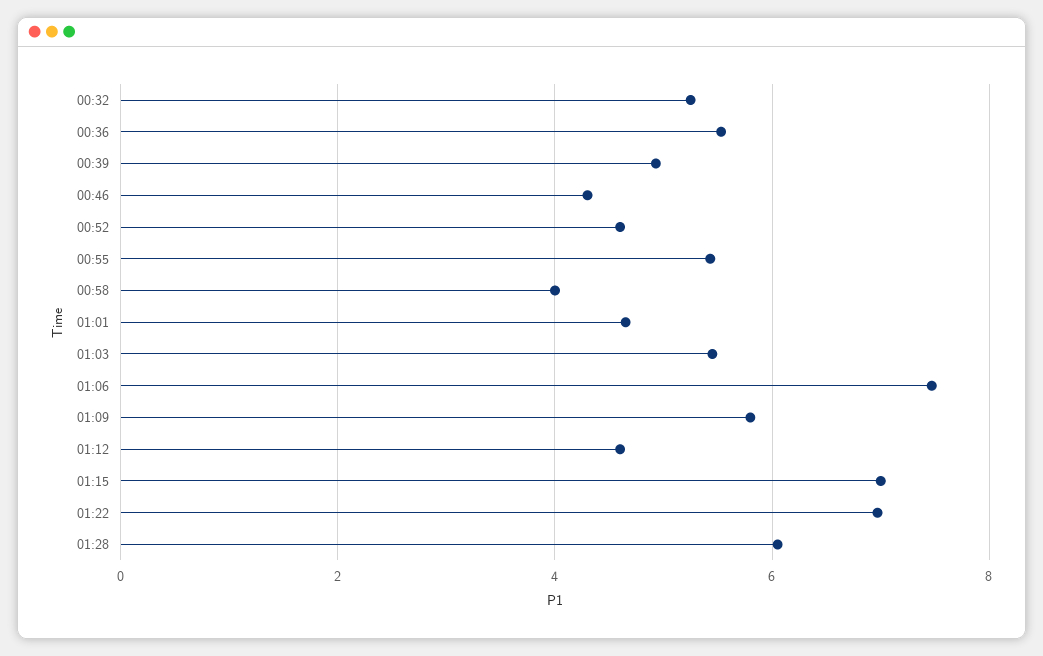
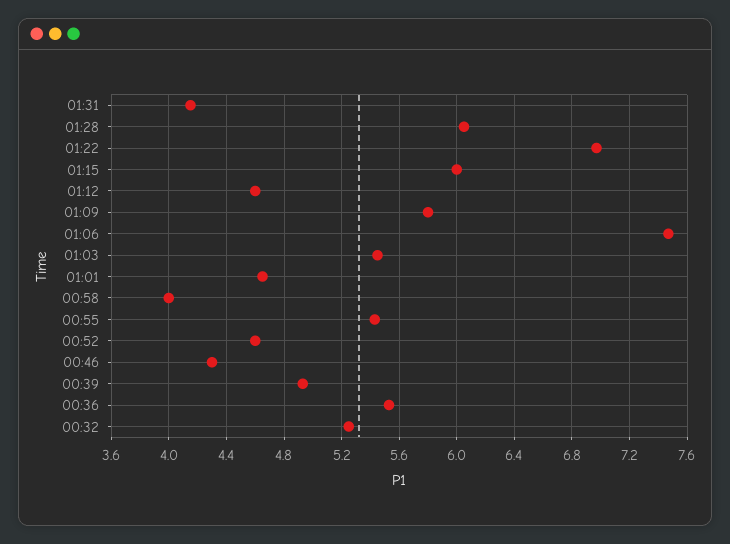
01:15: 7 -> 6
01:31: none -> 4.15

